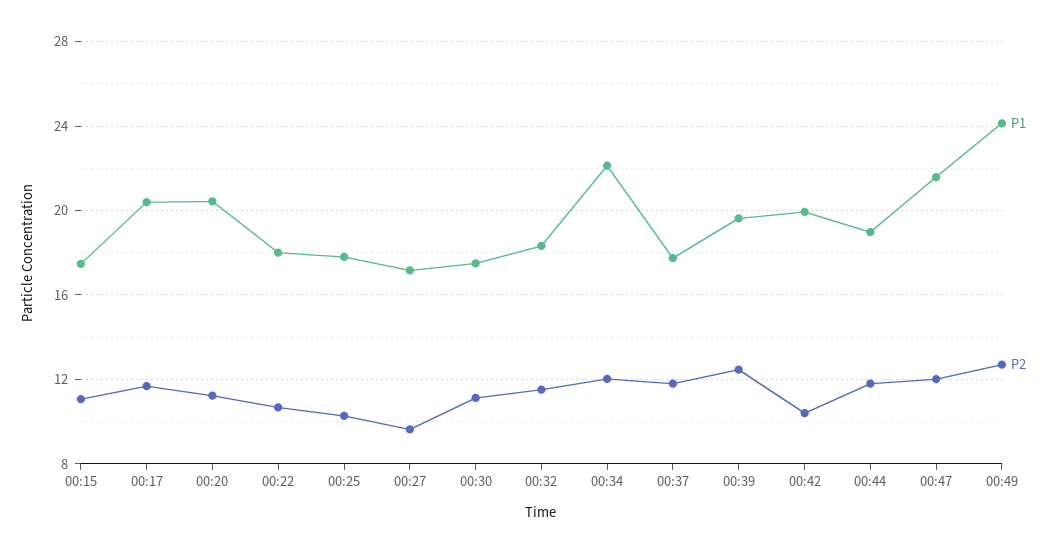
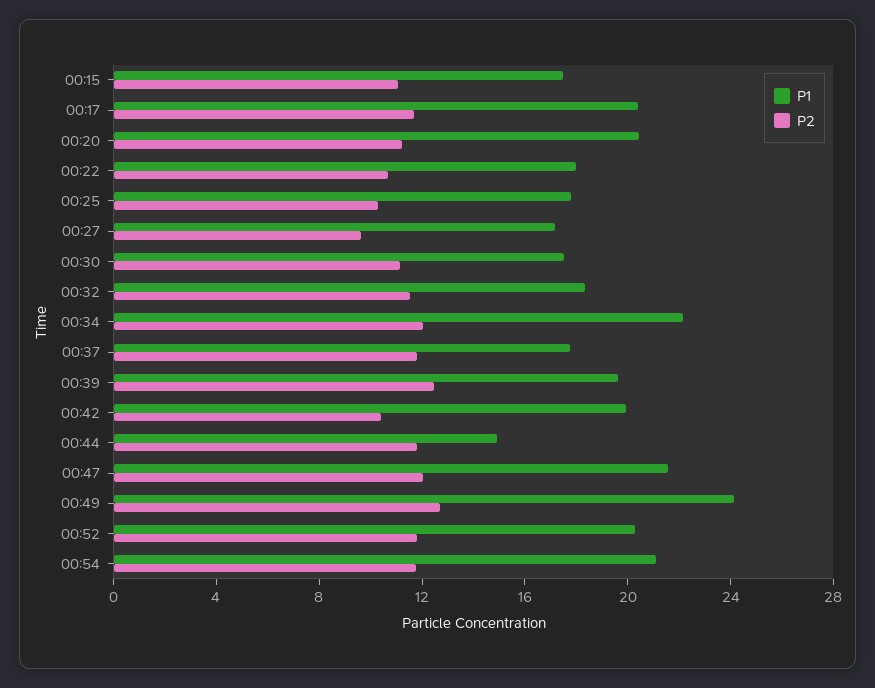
P1, 00:44: 19 -> 15
P1, 00:52: none -> 20
P2, 00:52: none -> 12
P1, 00:54: none -> 21
P2, 00:54: none -> 12

